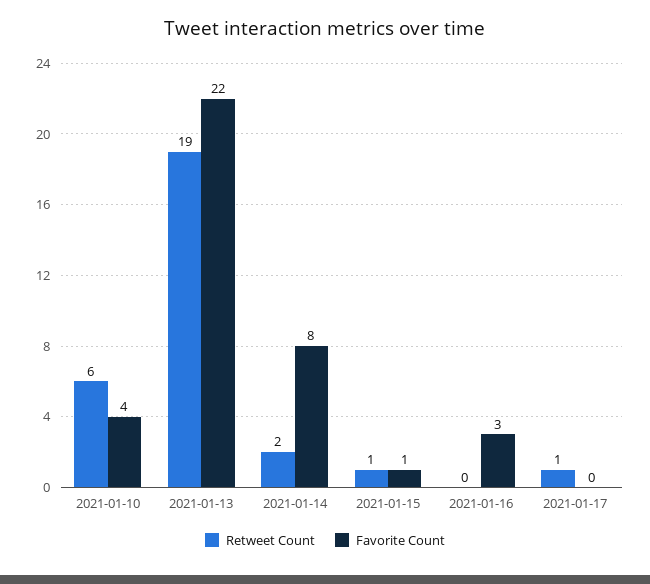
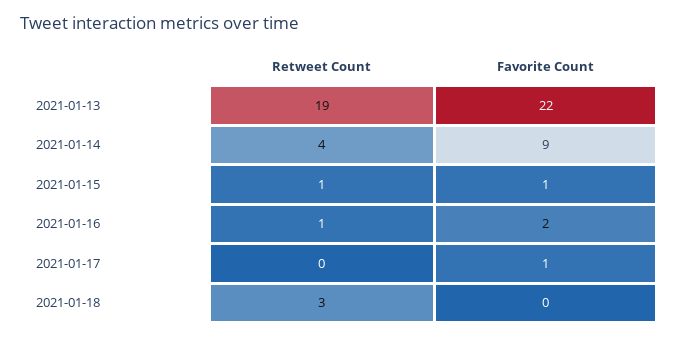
Retweet Count, 2021-01-10: 6 -> none
Favorite Count, 2021-01-10: 4 -> none
Retweet Count, 2021-01-14: 2 -> 4
Favorite Count, 2021-01-14: 8 -> 9
Retweet Count, 2021-01-16: 0 -> 1
Favorite Count, 2021-01-16: 3 -> 2
Retweet Count, 2021-01-17: 1 -> 0
Favorite Count, 2021-01-17: 0 -> 1
Retweet Count, 2021-01-18: none -> 3
Favorite Count, 2021-01-18: none -> 0

